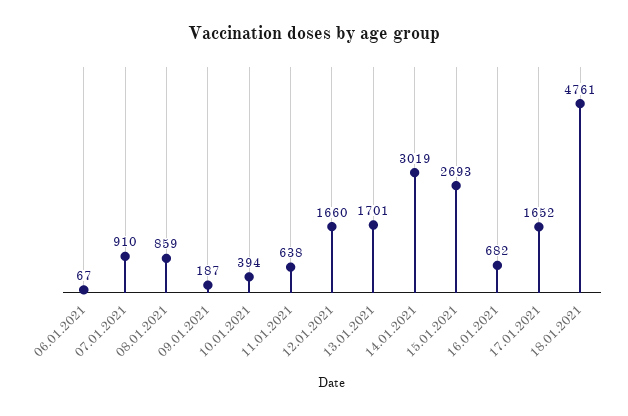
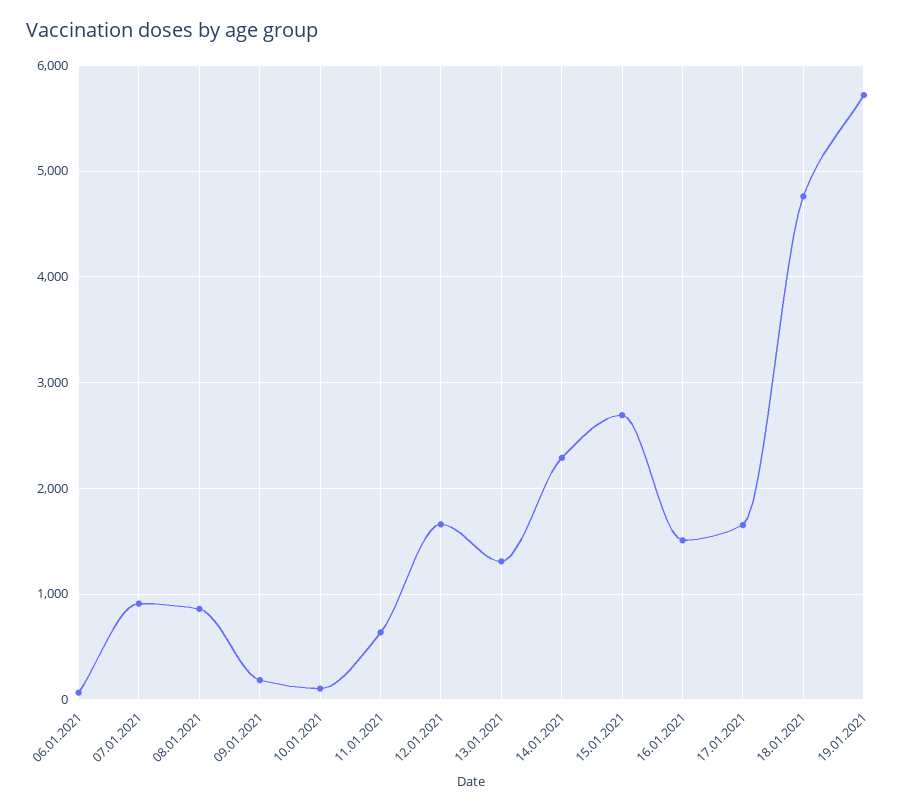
10.01.2021: 394 -> 100
13.01.2021: 1701 -> 1300
14.01.2021: 3019 -> 2300
16.01.2021: 682 -> 1500
19.01.2021: none -> 5700

